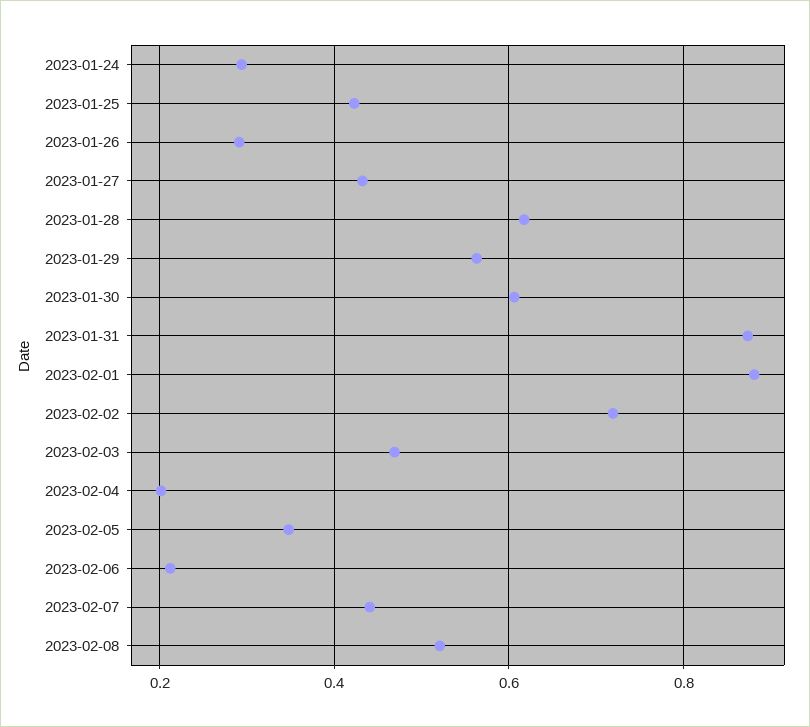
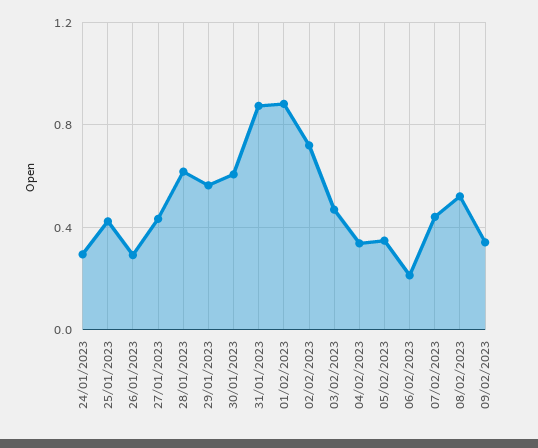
2023-02-04: 0.2 -> 0.35
09/02/2023: none -> 0.35

